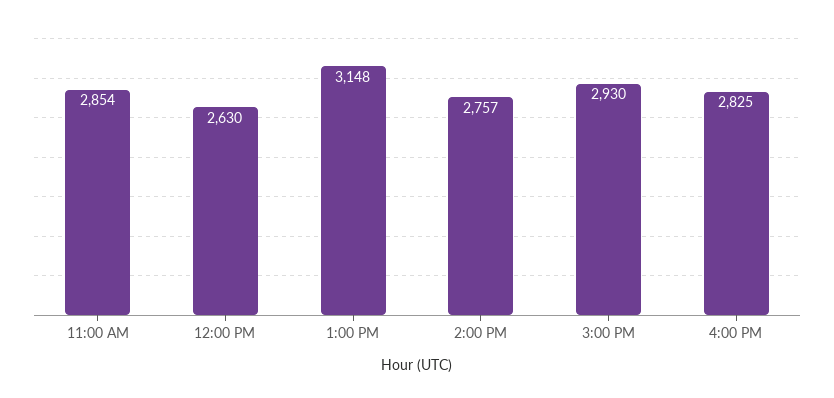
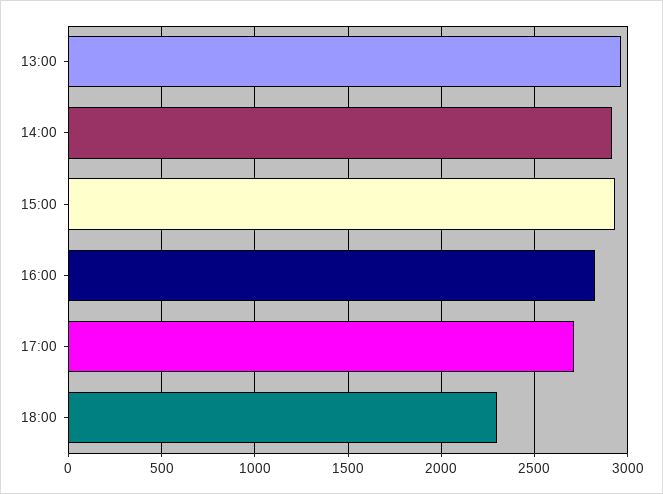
11:00 AM: 2854 -> none
12:00 PM: 2630 -> none
1:00 PM: 3148 -> 2950
2:00 PM: 2757 -> 2900
17:00: none -> 2700
18:00: none -> 2300

